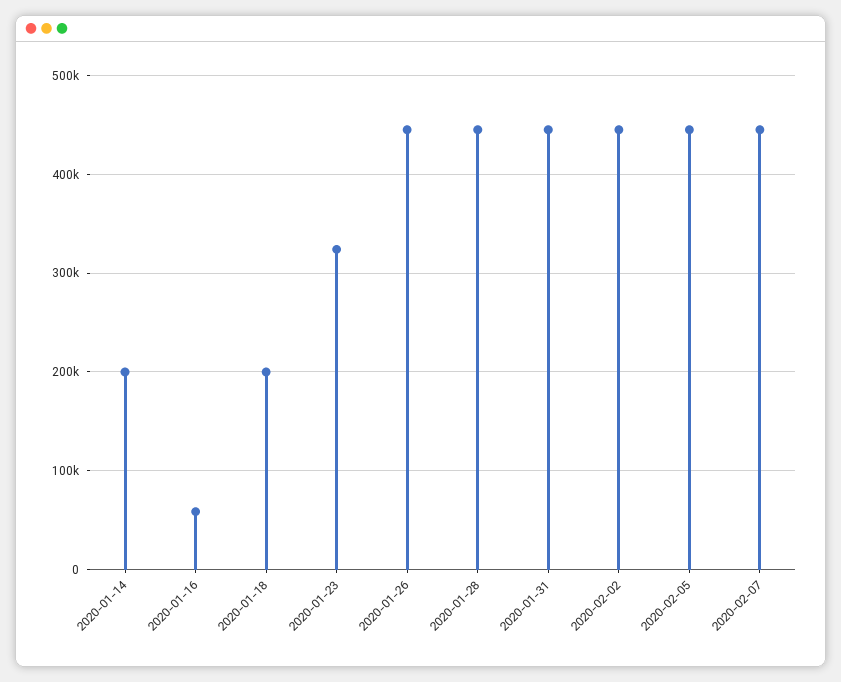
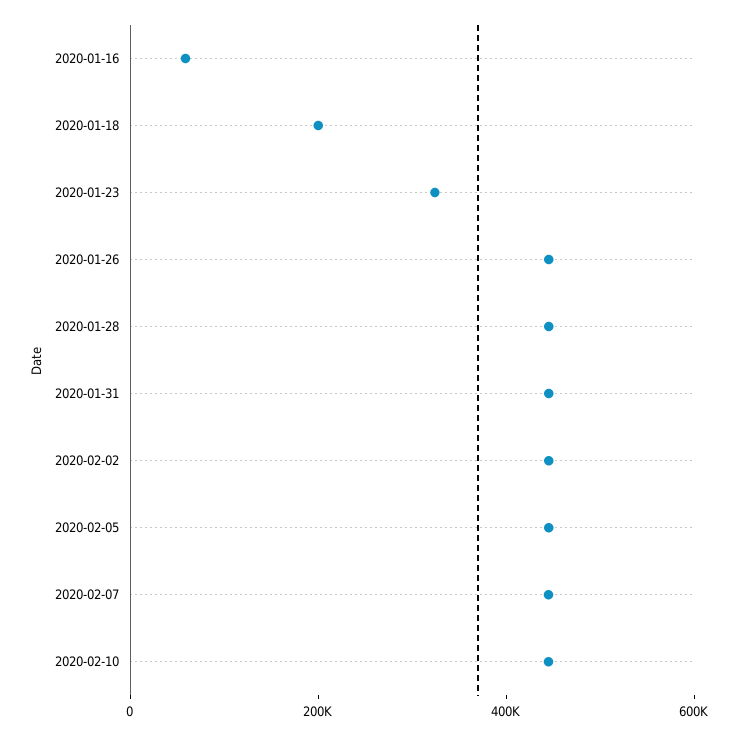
2020-01-14: 200000 -> none
2020-02-10: none -> 450000

